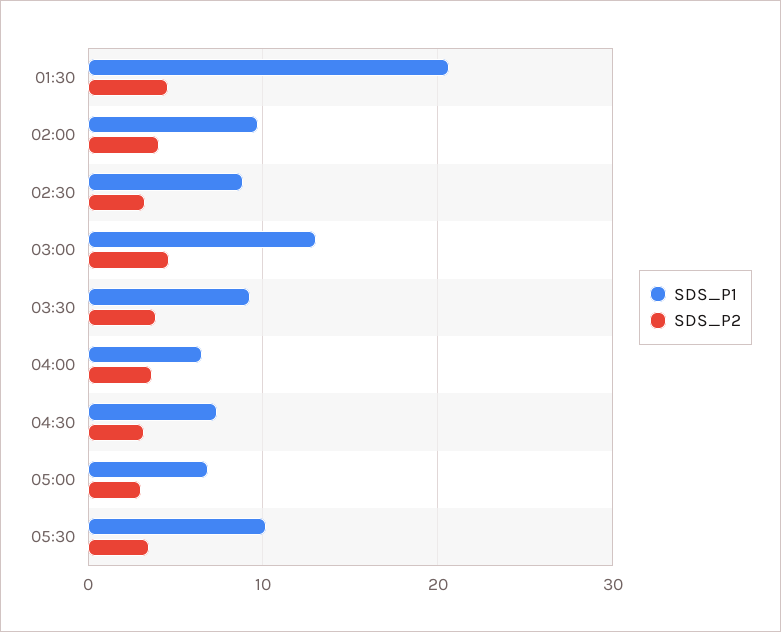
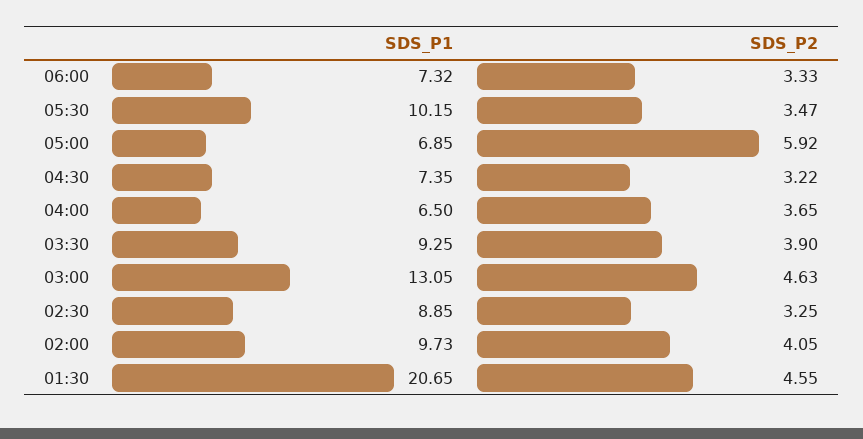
SDS_P2, 05:00: 3 -> 5.92
SDS_P1, 06:00: none -> 7.32
SDS_P2, 06:00: none -> 3.33

